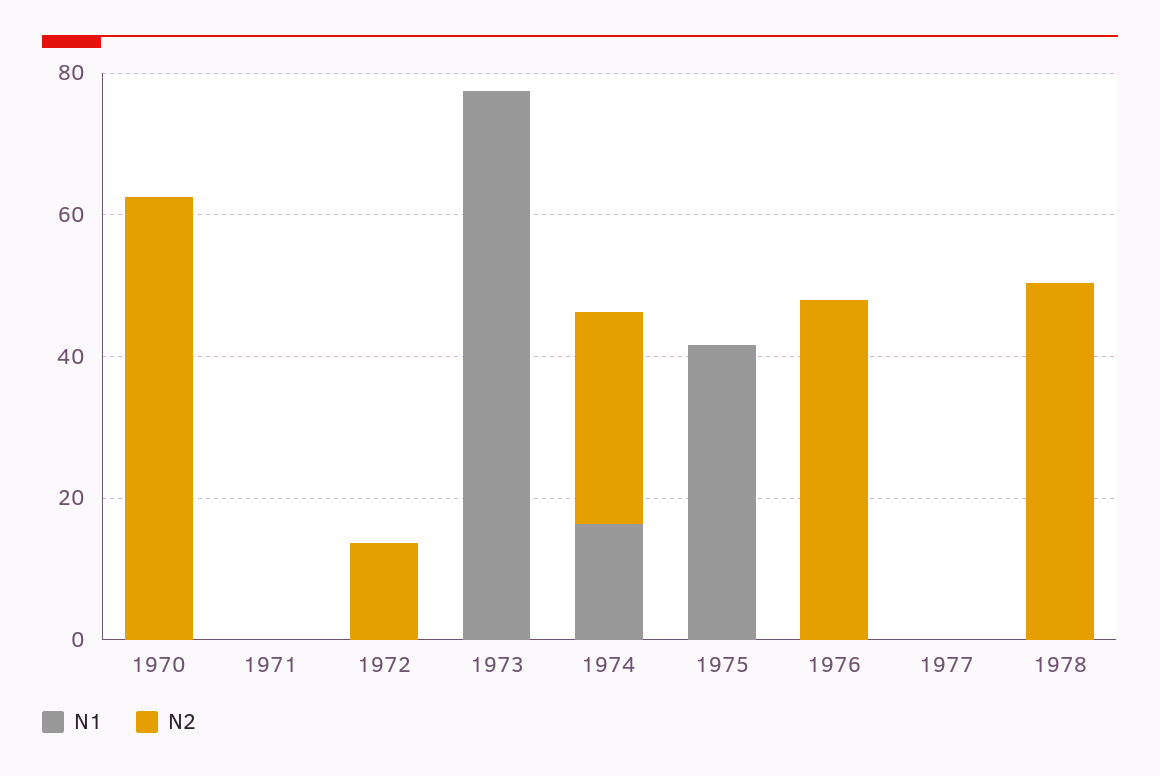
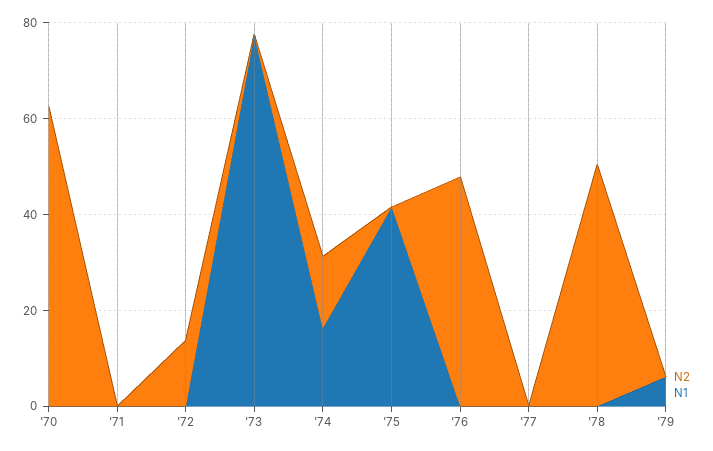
N2, 1974: 30 -> 15
N2, '79: none -> 0
N1, '79: none -> 5

